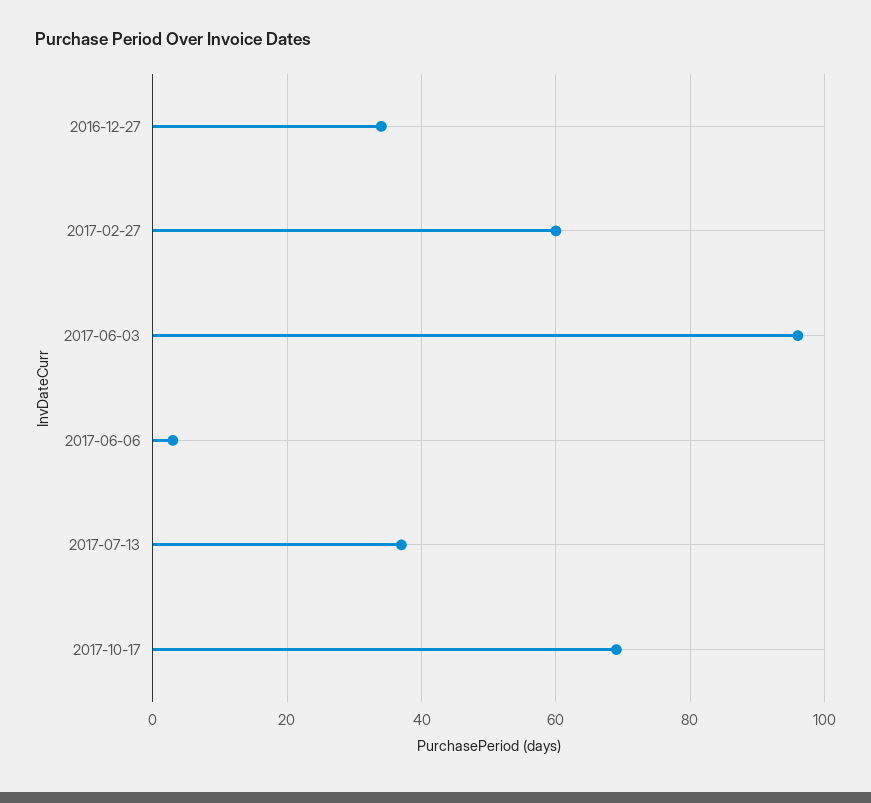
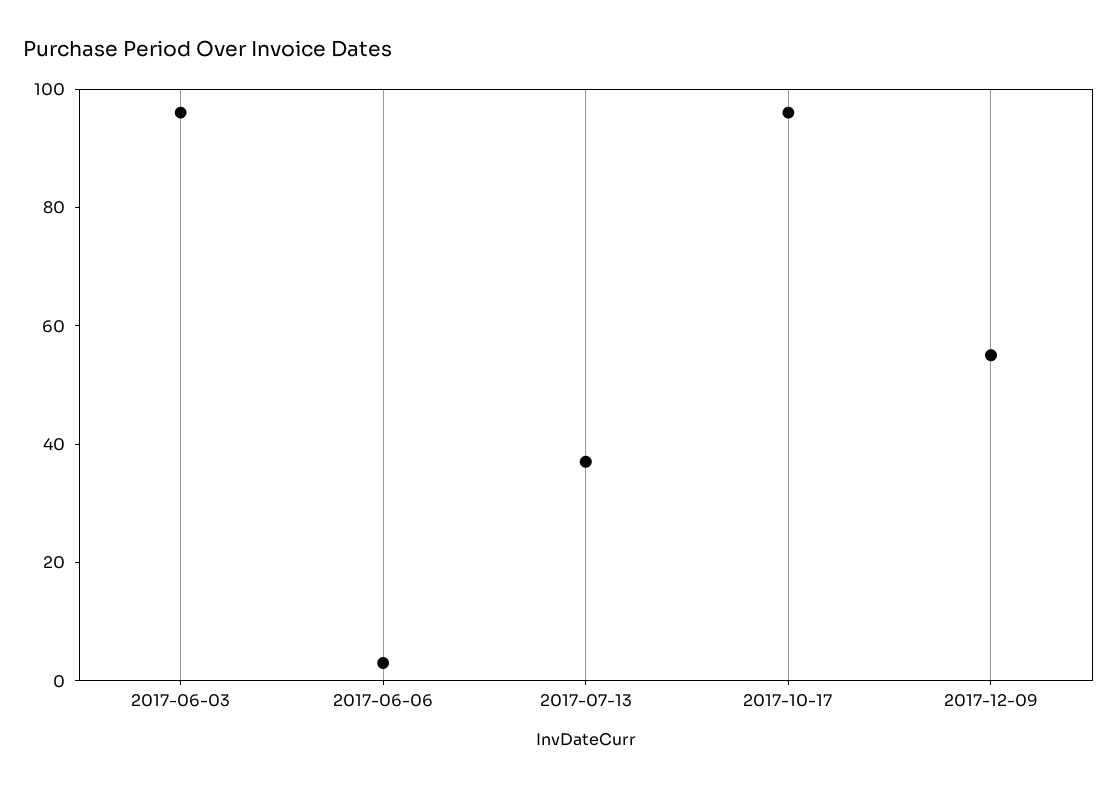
2016-12-27: 35 -> none
2017-02-27: 60 -> none
2017-10-17: 70 -> 95
2017-12-09: none -> 55

